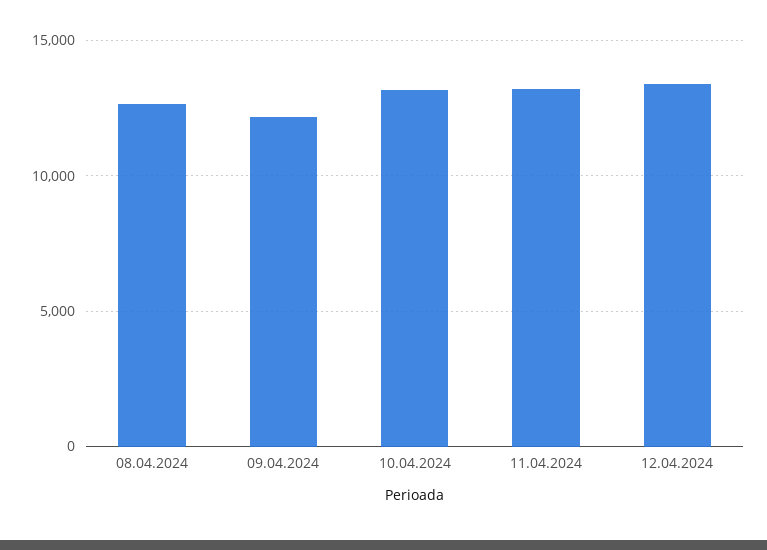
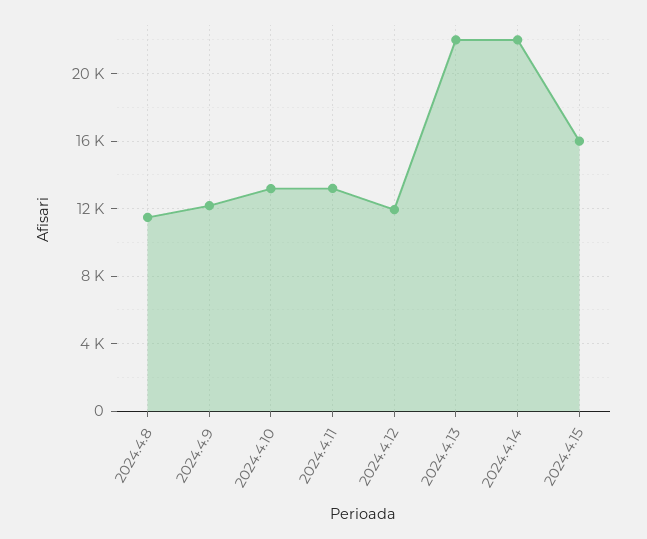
08.04.2024: 12500 -> 11500
12.04.2024: 13500 -> 12000
2024.4.13: none -> 22000
2024.4.14: none -> 22000
2024.4.15: none -> 16000

